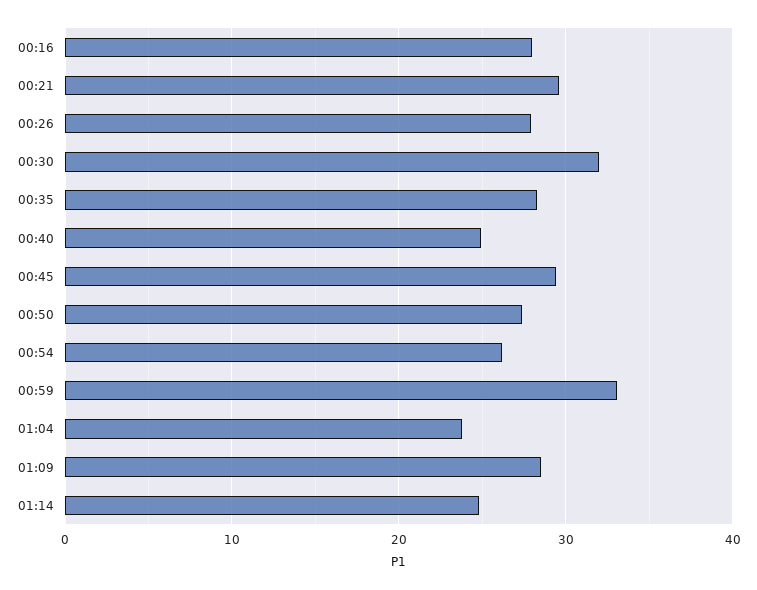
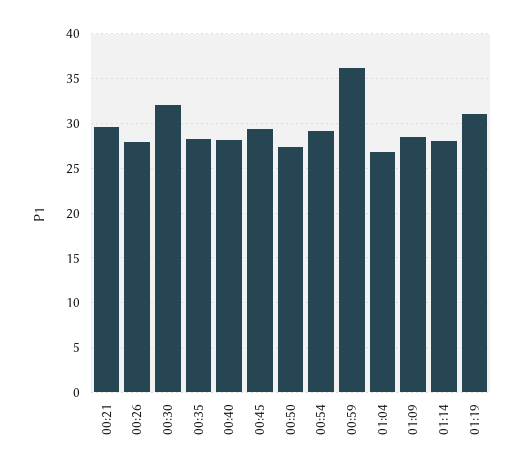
00:16: 28 -> none
00:40: 25 -> 28
00:54: 26 -> 29
00:59: 33 -> 36
01:04: 24 -> 27
01:14: 25 -> 28
01:19: none -> 31

